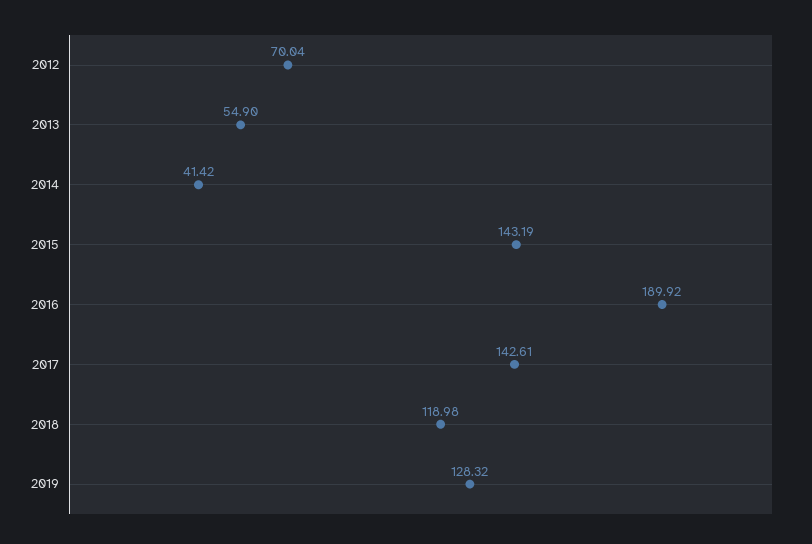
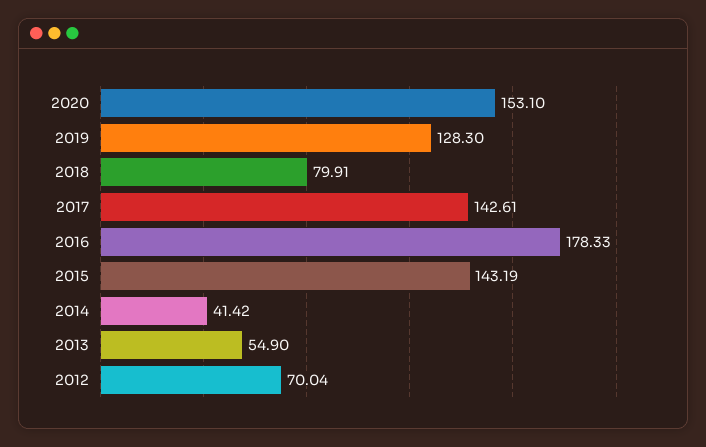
2016: 189.92 -> 178.33
2018: 118.98 -> 79.91
2019: 128.32 -> 128.3
2020: none -> 153.1

